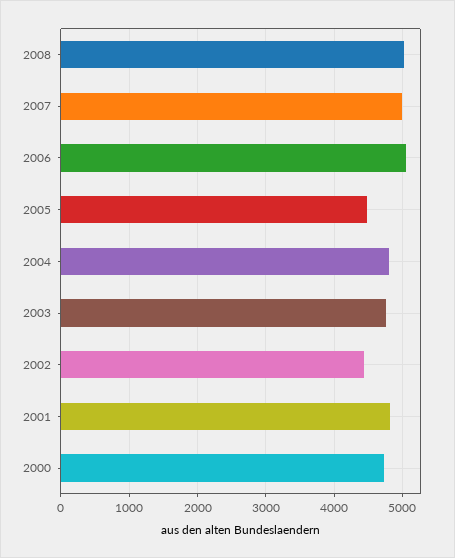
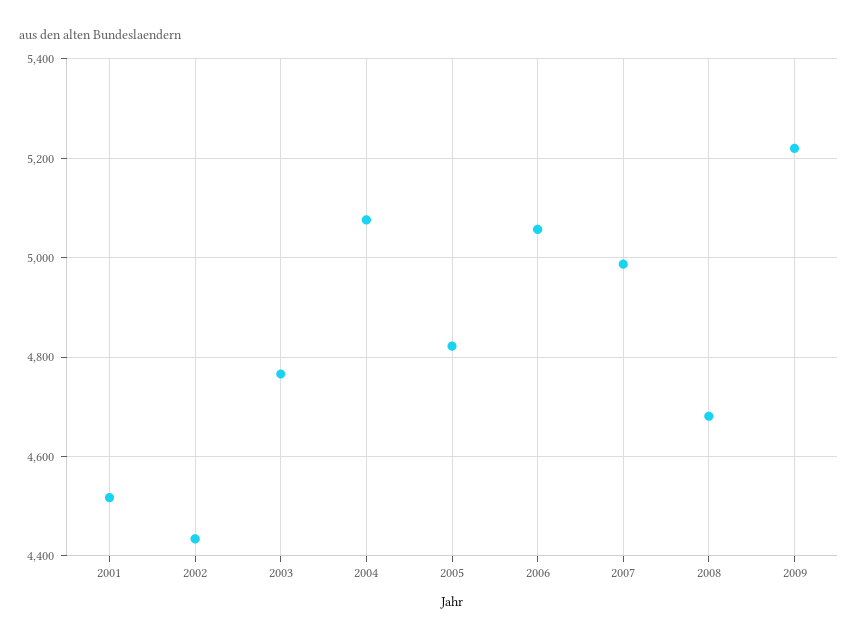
2008: 5000 -> 4680
2005: 4500 -> 4820
2004: 4800 -> 5080
2001: 4800 -> 4520
2000: 4700 -> none
2009: none -> 5220

